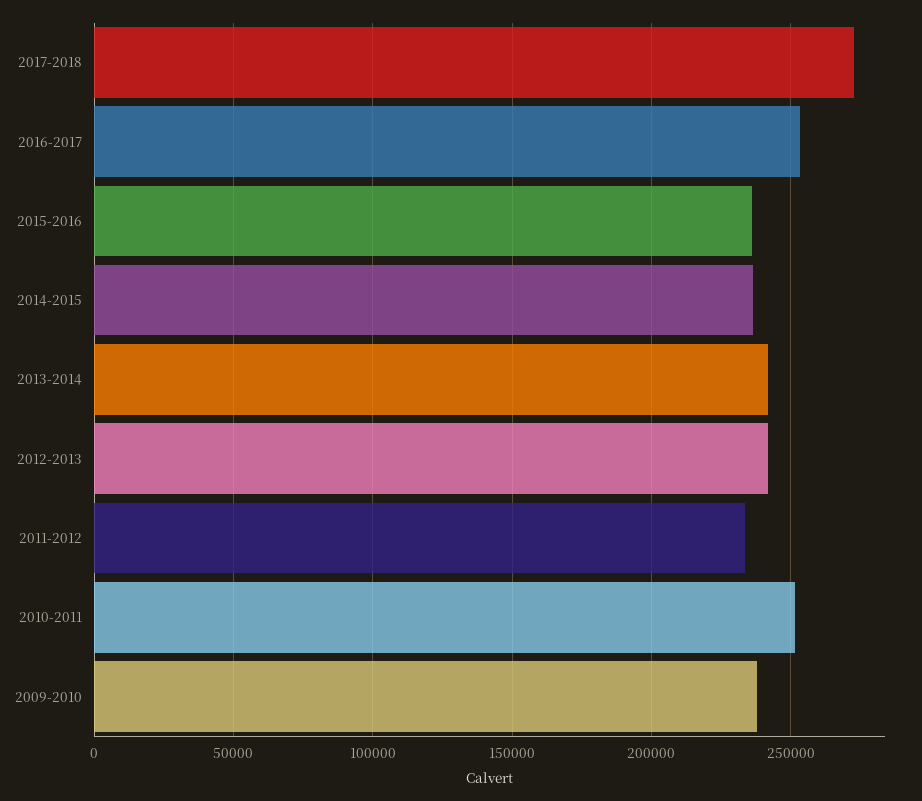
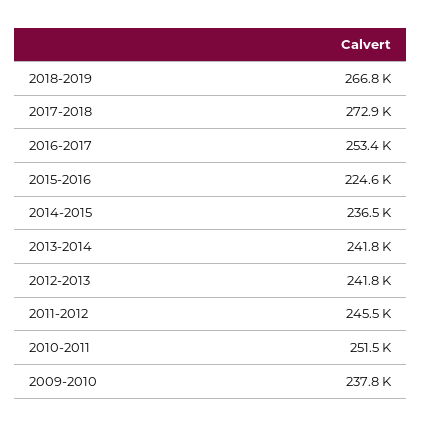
2015-2016: 235000 -> 224600
2011-2012: 235000 -> 245500
2018-2019: none -> 266800

